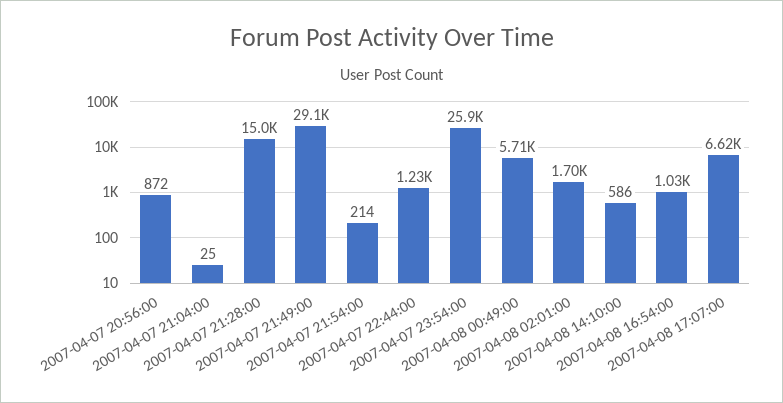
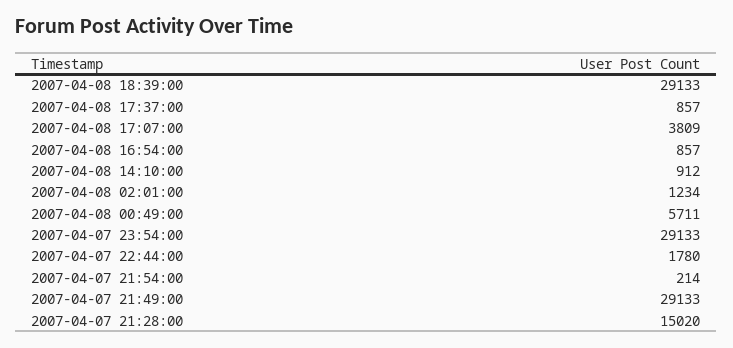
2007-04-07 20:56:00: 872 -> none
2007-04-07 21:04:00: 25 -> none
2007-04-07 22:44:00: 1230 -> 1780
2007-04-07 23:54:00: 25900 -> 29133
2007-04-08 02:01:00: 1700 -> 1234
2007-04-08 14:10:00: 586 -> 912
2007-04-08 16:54:00: 1030 -> 857
2007-04-08 17:07:00: 6620 -> 3809
2007-04-08 18:39:00: none -> 29133
2007-04-08 17:37:00: none -> 857

